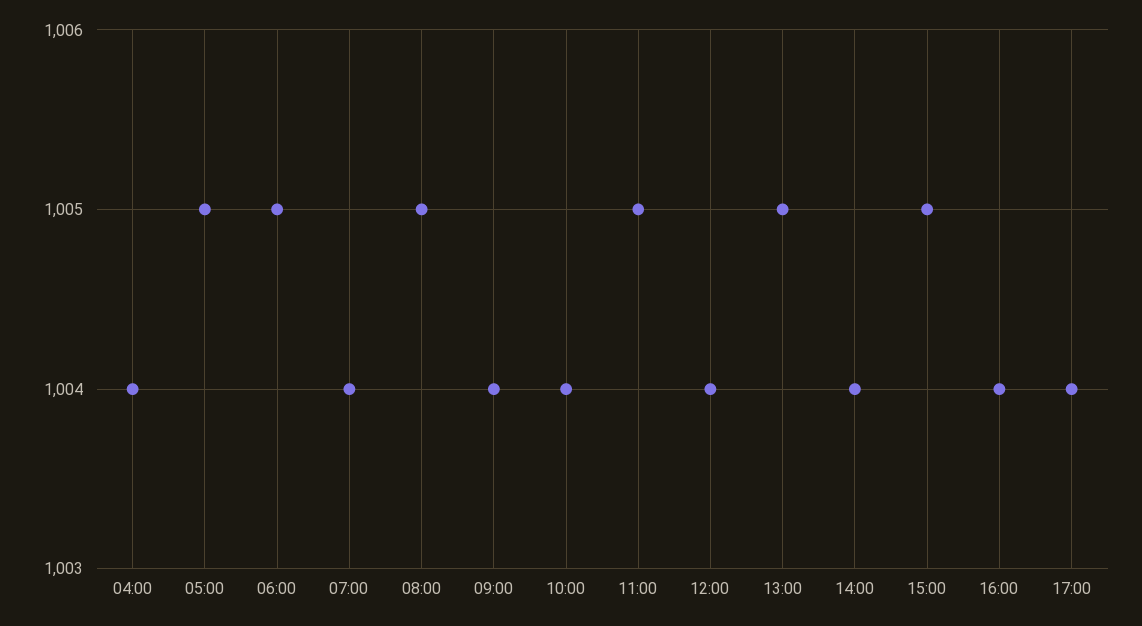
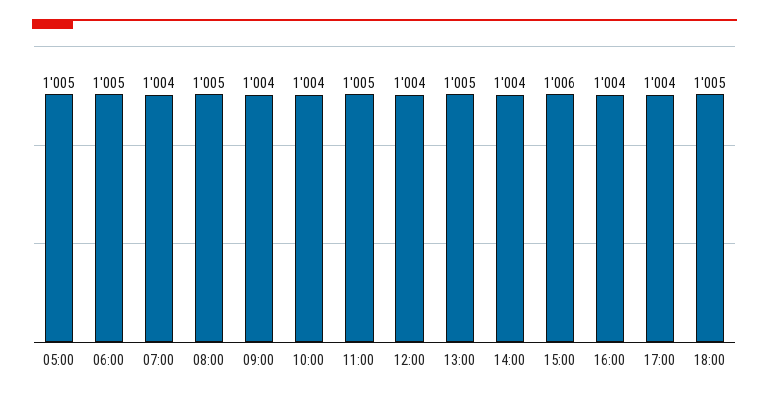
04:00: 1004 -> none
15:00: 1005 -> 1006
18:00: none -> 1005

